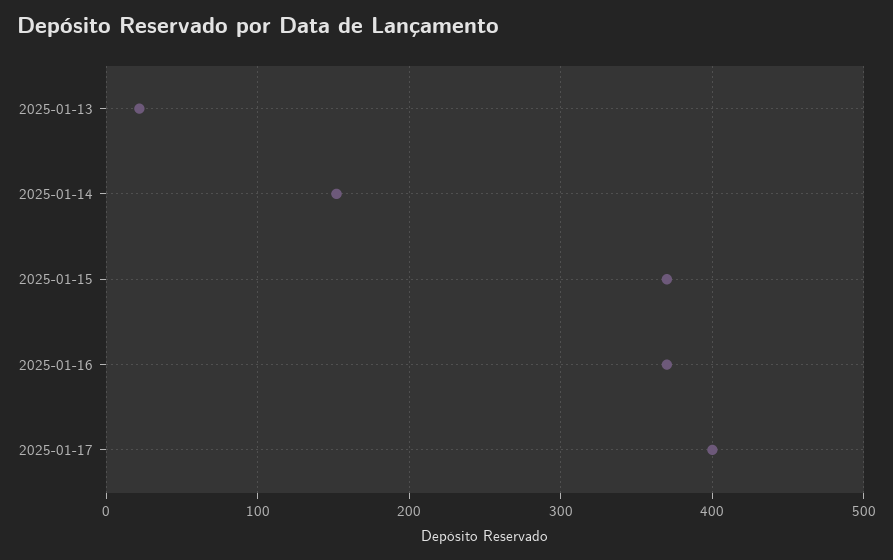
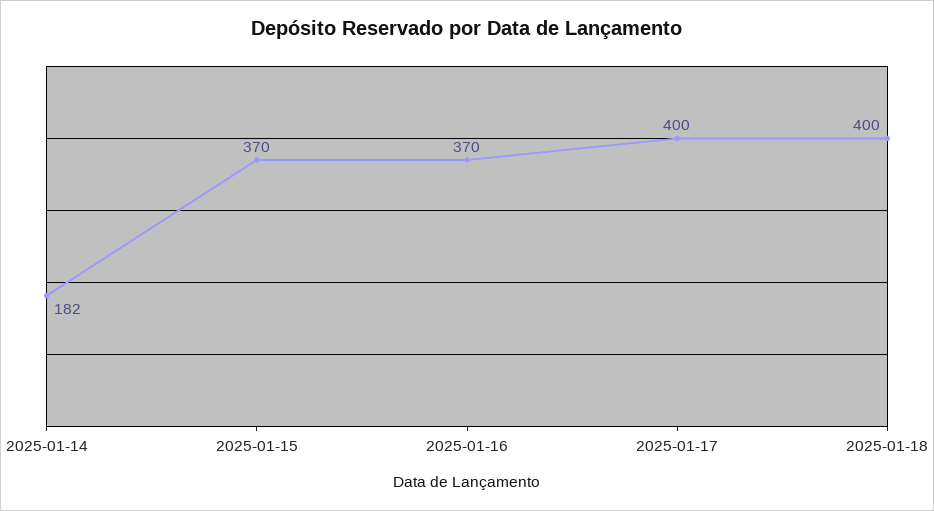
2025-01-13: 20 -> none
2025-01-14: 150 -> 182
2025-01-18: none -> 400

